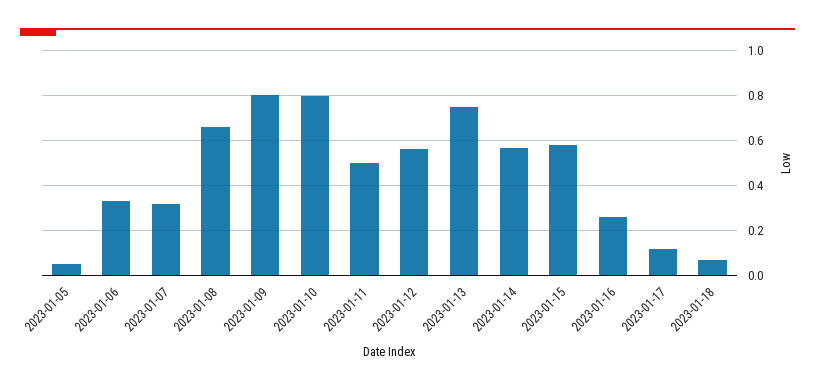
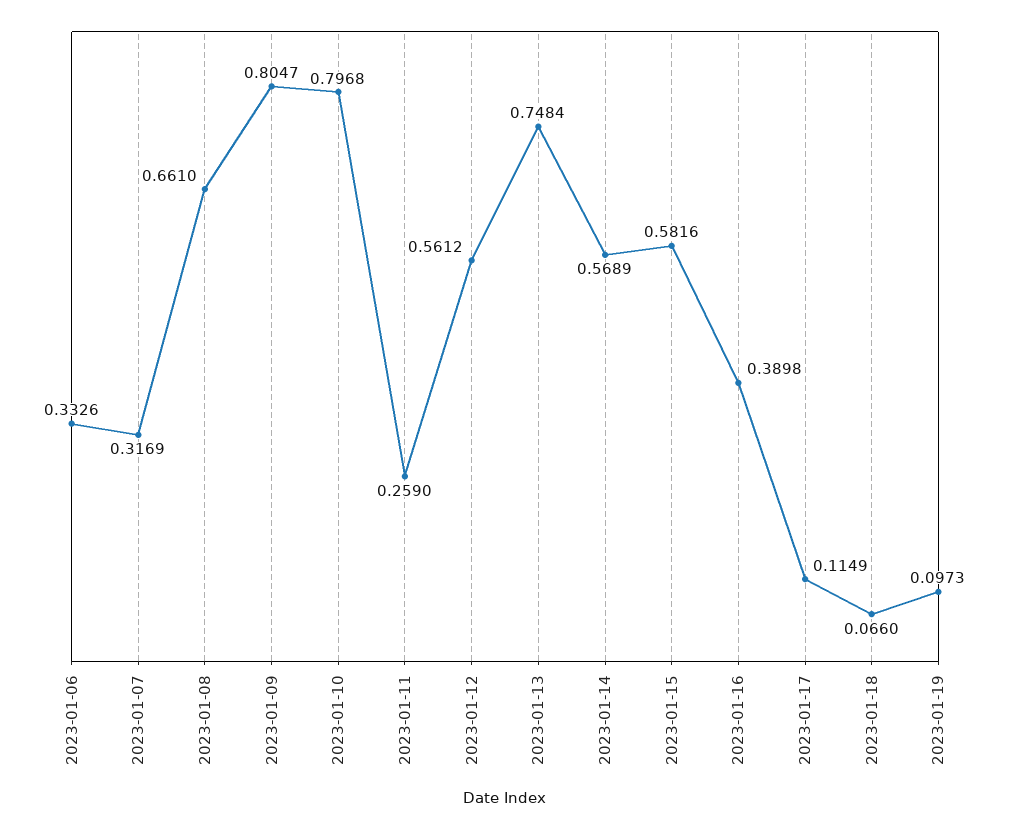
2023-01-05: 0.05 -> none
2023-01-11: 0.5 -> 0.259
2023-01-16: 0.25 -> 0.3898
2023-01-19: none -> 0.0973

